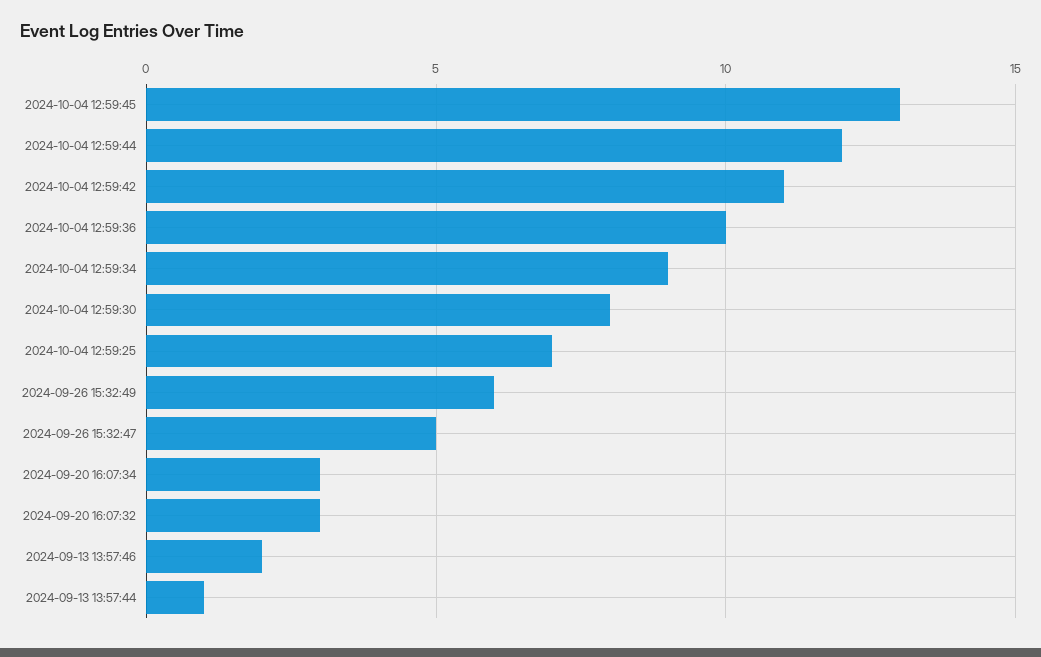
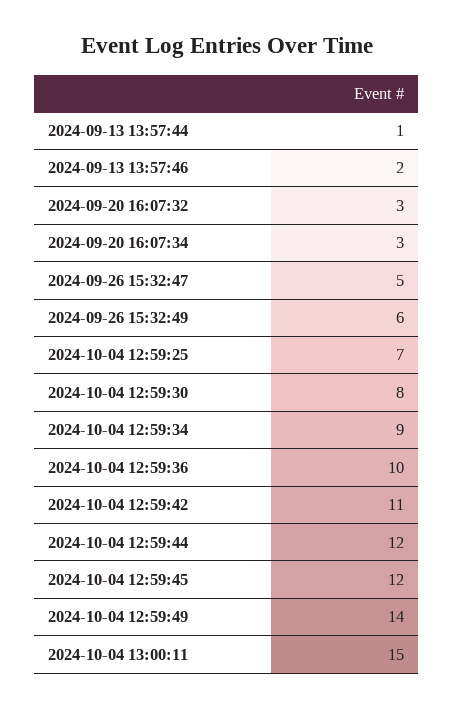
2024-10-04 12:59:45: 13 -> 12
2024-10-04 12:59:49: none -> 14
2024-10-04 13:00:11: none -> 15

